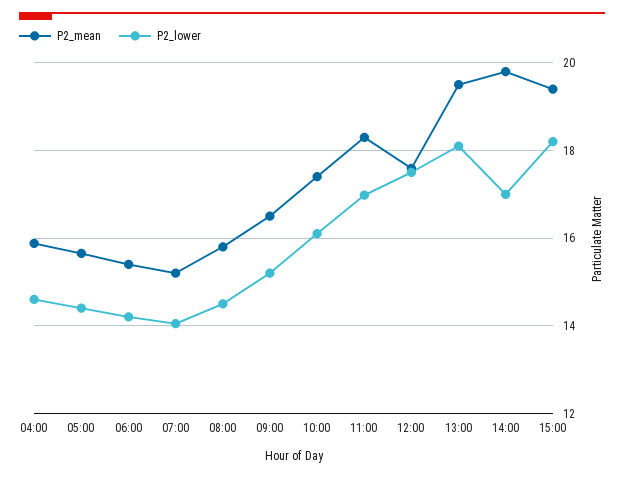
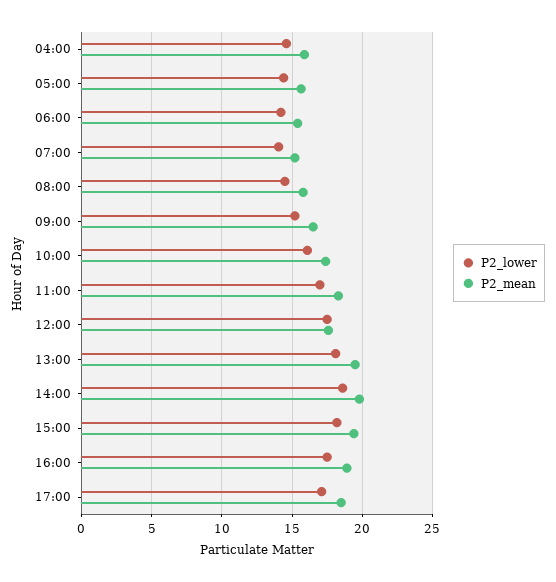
P2_lower, 14:00: 17 -> 18.5
P2_lower, 16:00: none -> 17.5
P2_mean, 16:00: none -> 19
P2_lower, 17:00: none -> 17
P2_mean, 17:00: none -> 18.5

